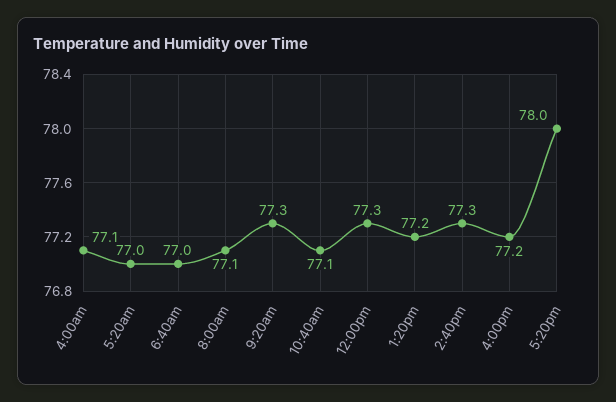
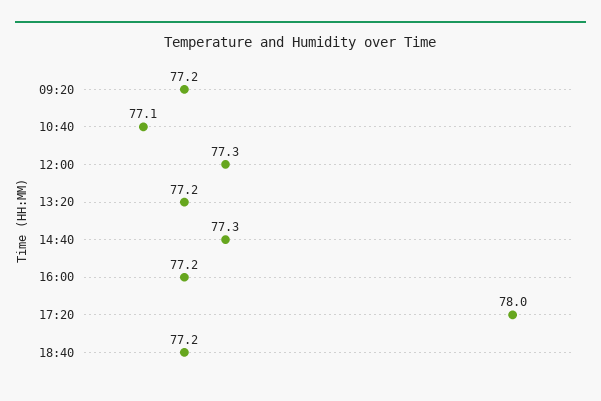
4:00am: 77.1 -> none
5:20am: 77 -> none
6:40am: 77 -> none
8:00am: 77.1 -> none
9:20am: 77.3 -> 77.2
18:40: none -> 77.2

